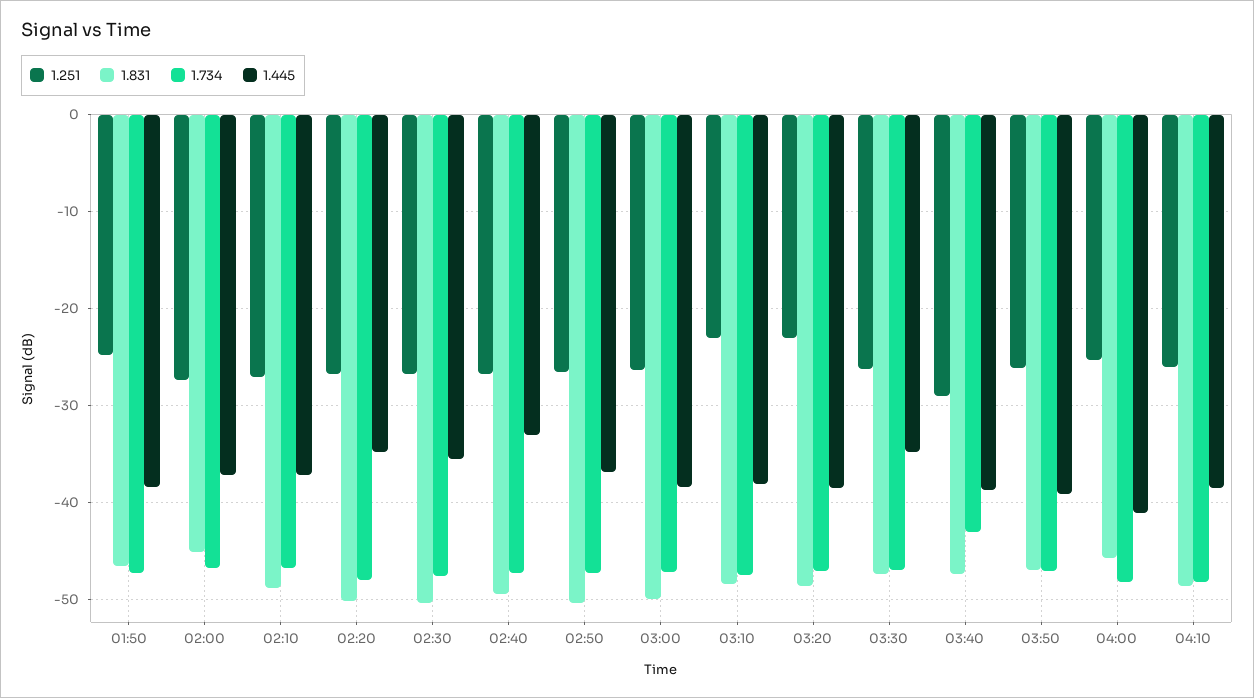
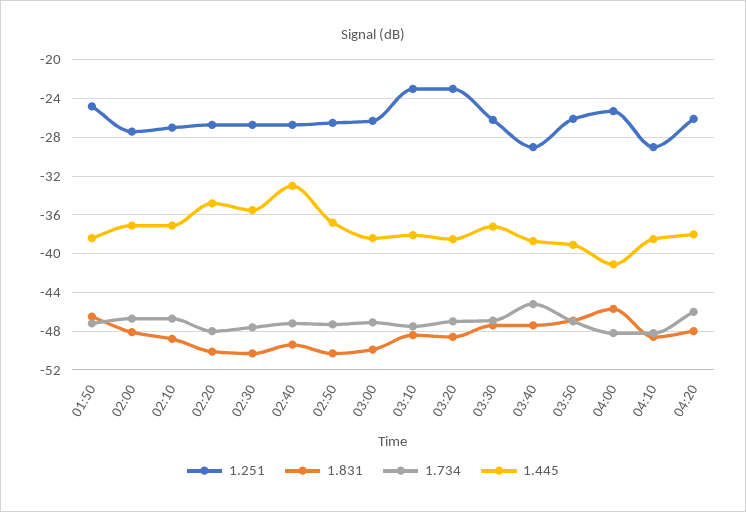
1.831, 02:00: -45 -> -48
1.445, 03:30: -35 -> -37
1.734, 03:40: -43 -> -45
1.251, 04:10: -26 -> -29
1.251, 04:20: none -> -26
1.831, 04:20: none -> -48
1.734, 04:20: none -> -46
1.445, 04:20: none -> -38

